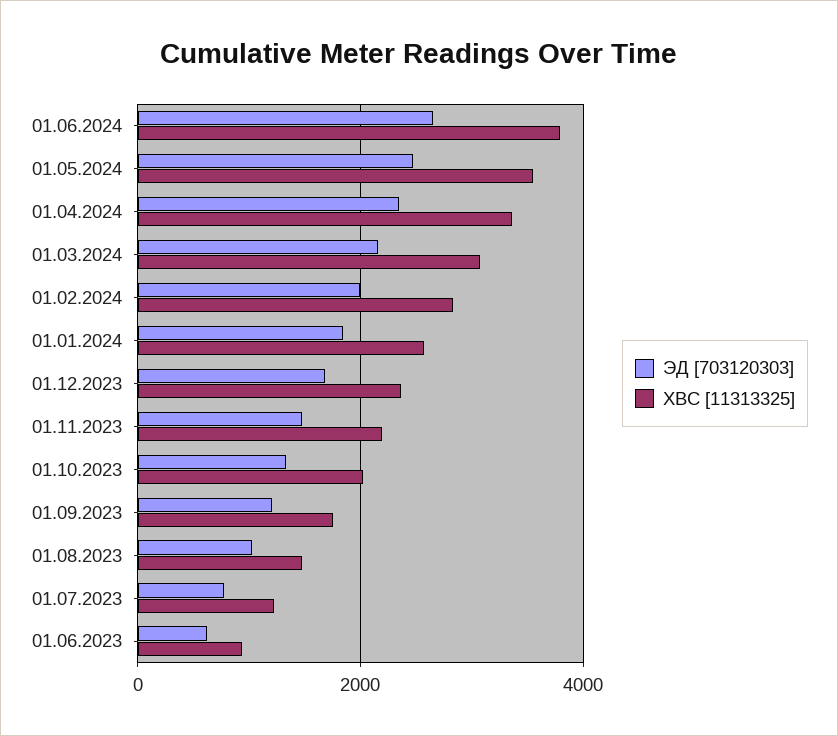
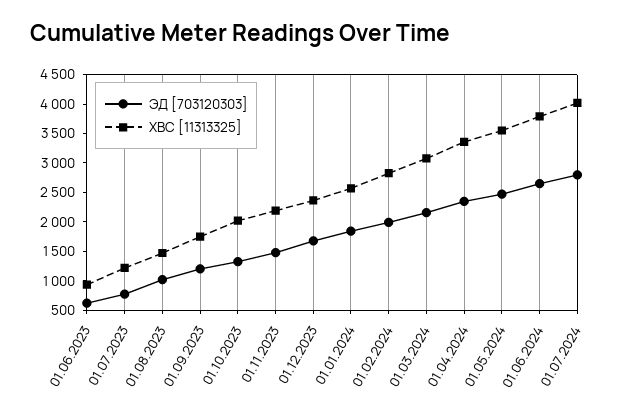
ЭД [703120303], 01.07.2024: none -> 2750
ХВС [11313325], 01.07.2024: none -> 4000

